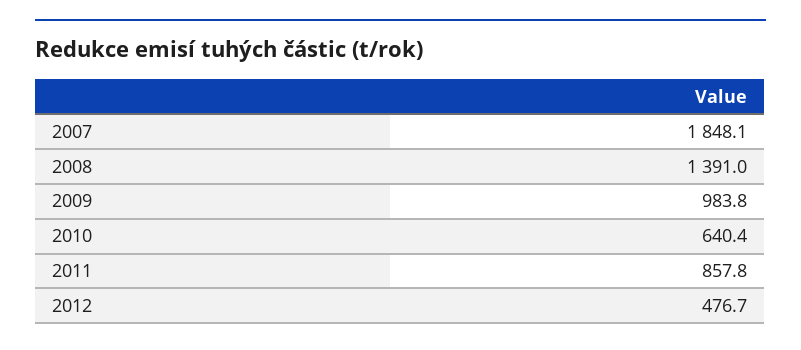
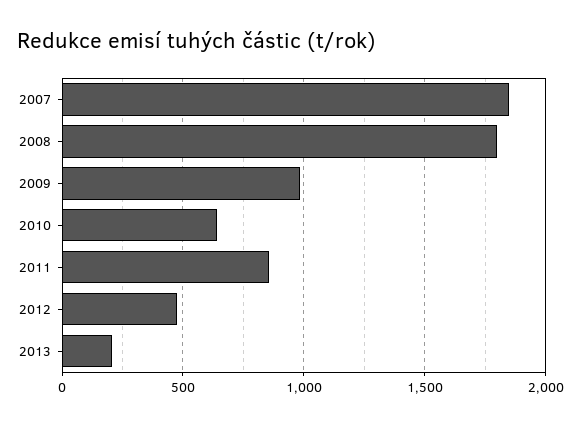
2008: 1391 -> 1800
2013: none -> 200

